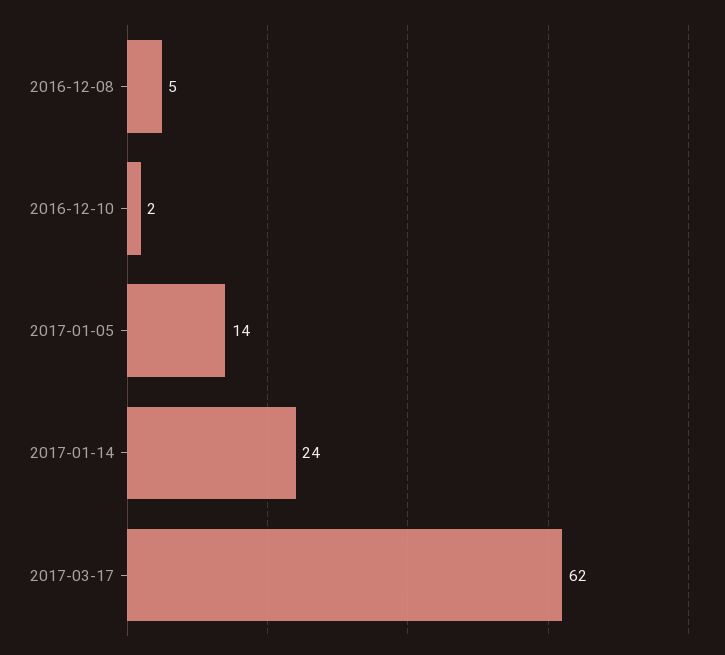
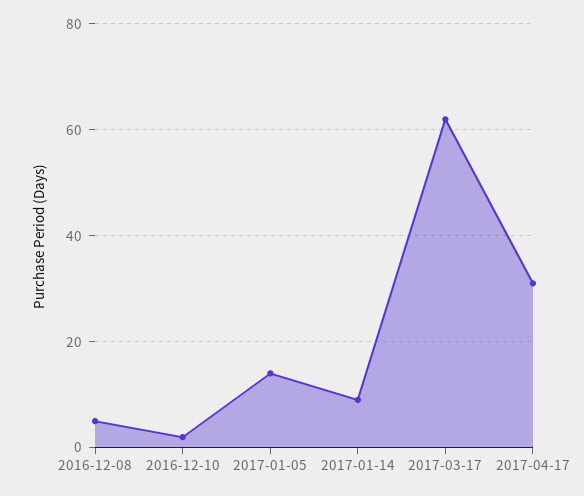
2017-01-14: 24 -> 10
2017-04-17: none -> 30

